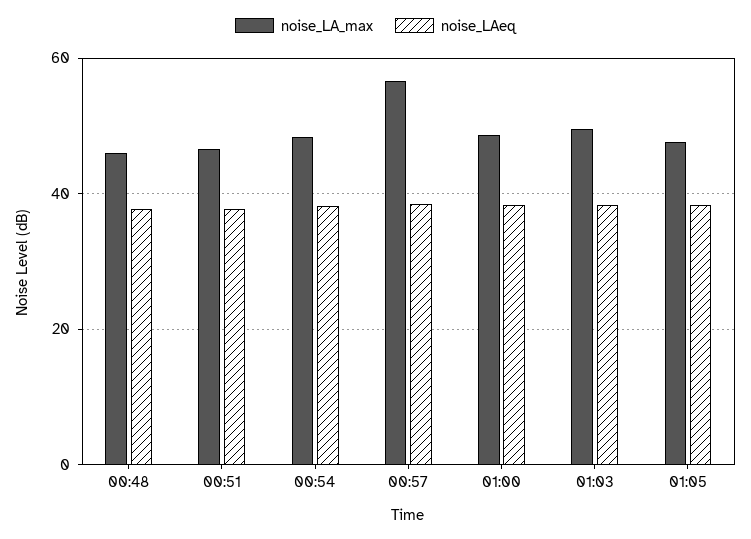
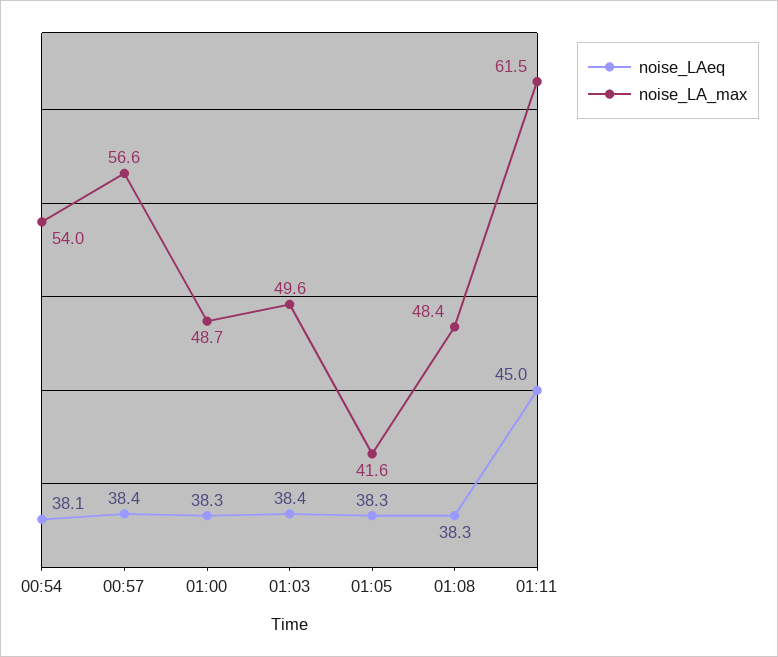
noise_LA_max, 00:48: 46 -> none
noise_LAeq, 00:48: 38 -> none
noise_LA_max, 00:51: 46 -> none
noise_LAeq, 00:51: 38 -> none
noise_LA_max, 00:54: 48 -> 54
noise_LA_max, 01:05: 48 -> 41.6
noise_LAeq, 01:08: none -> 38.3
noise_LA_max, 01:08: none -> 48.4
noise_LAeq, 01:11: none -> 45
noise_LA_max, 01:11: none -> 61.5

